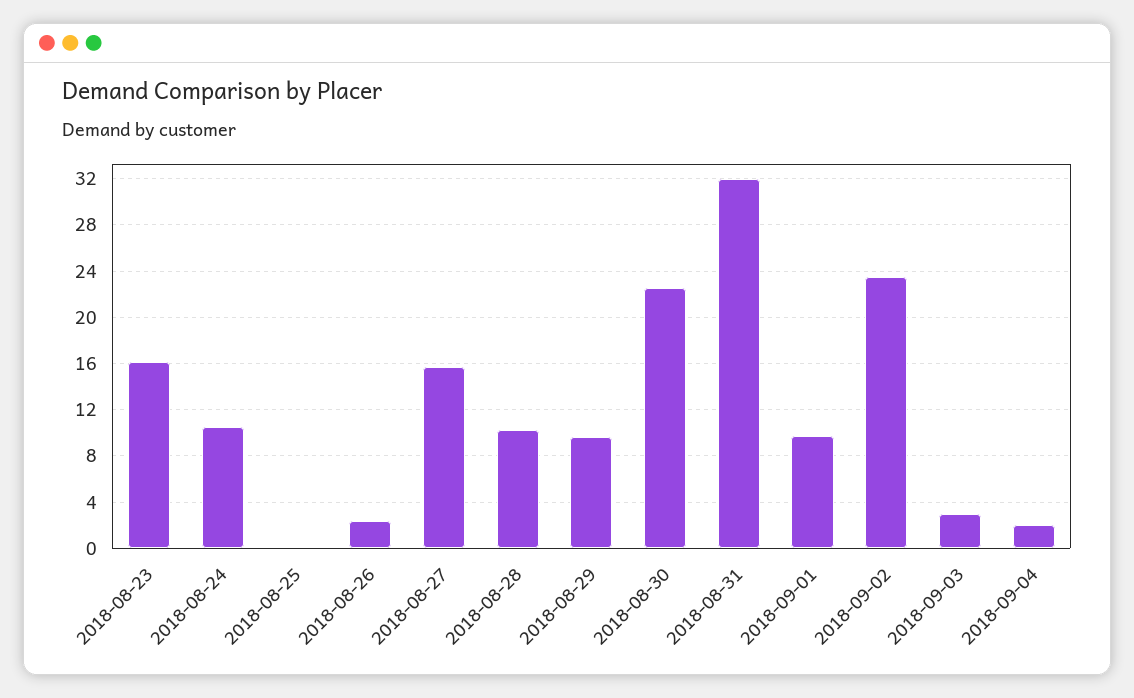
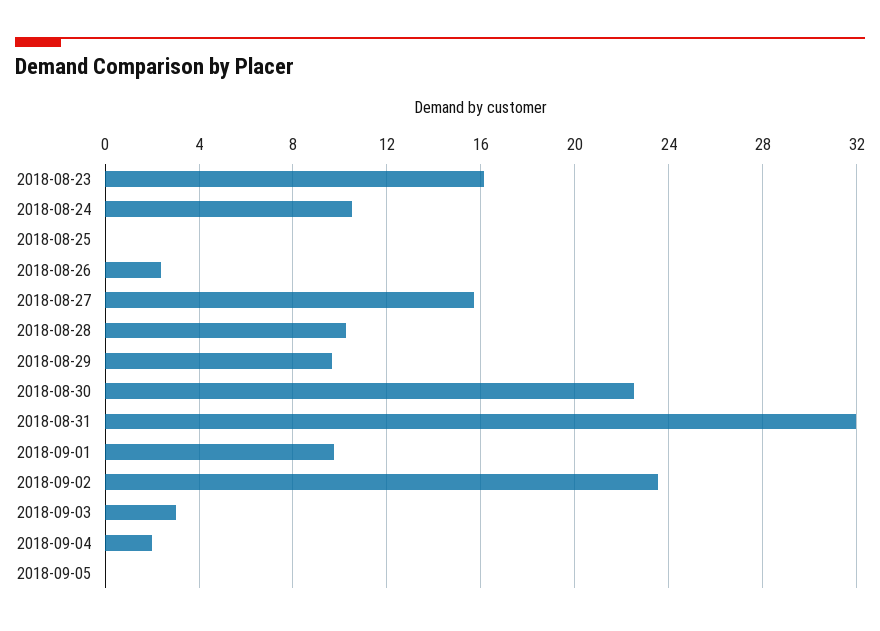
2018-09-05: none -> 0

